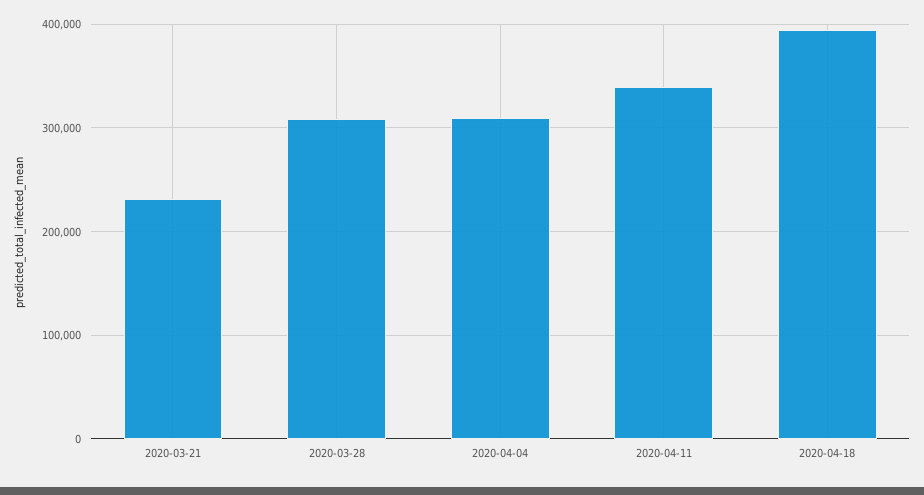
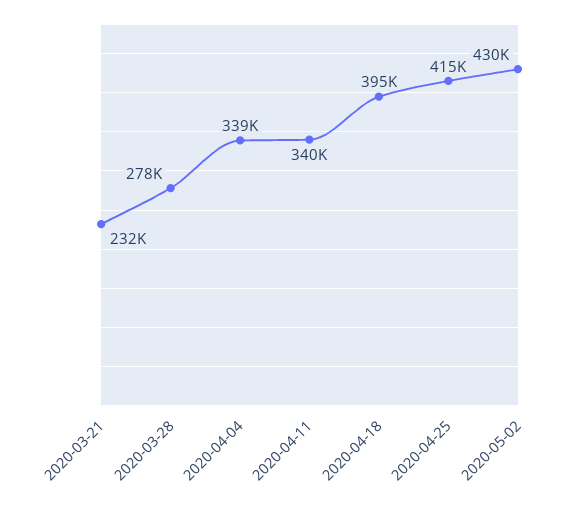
2020-03-28: 310000 -> 278000
2020-04-04: 310000 -> 339000
2020-04-25: none -> 415000
2020-05-02: none -> 430000

